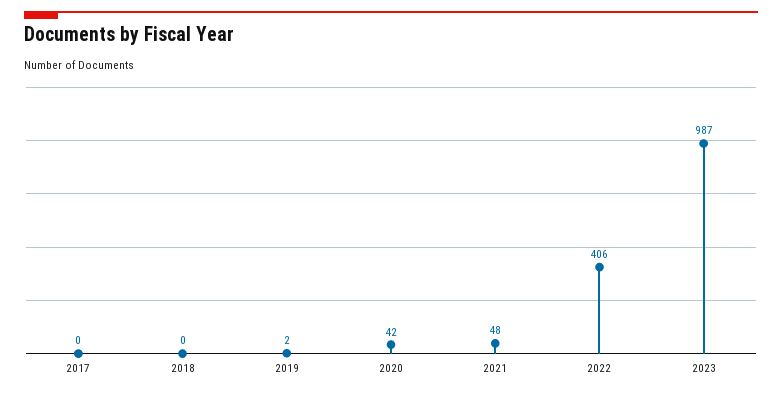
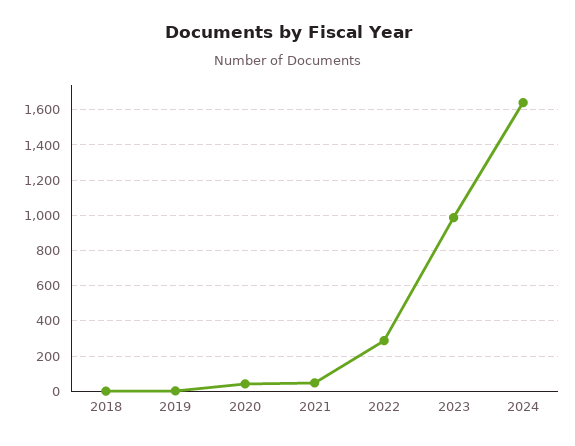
2017: 0 -> none
2022: 406 -> 300
2024: none -> 1650

